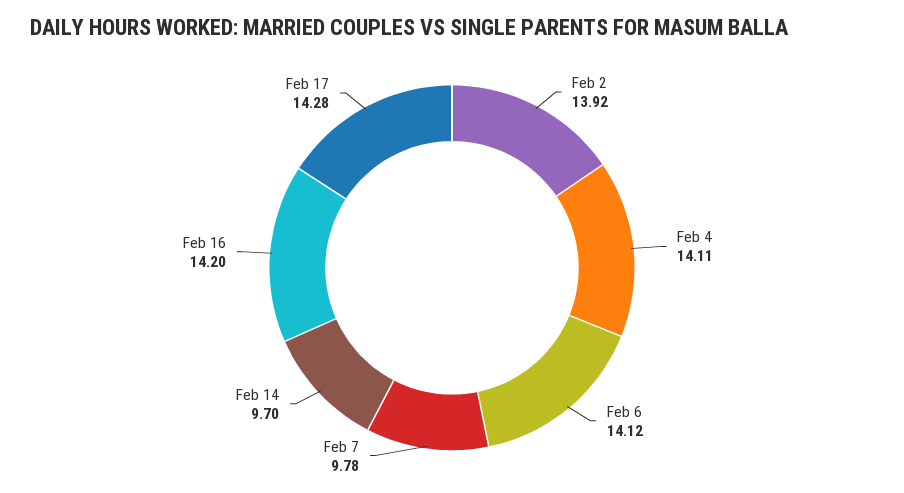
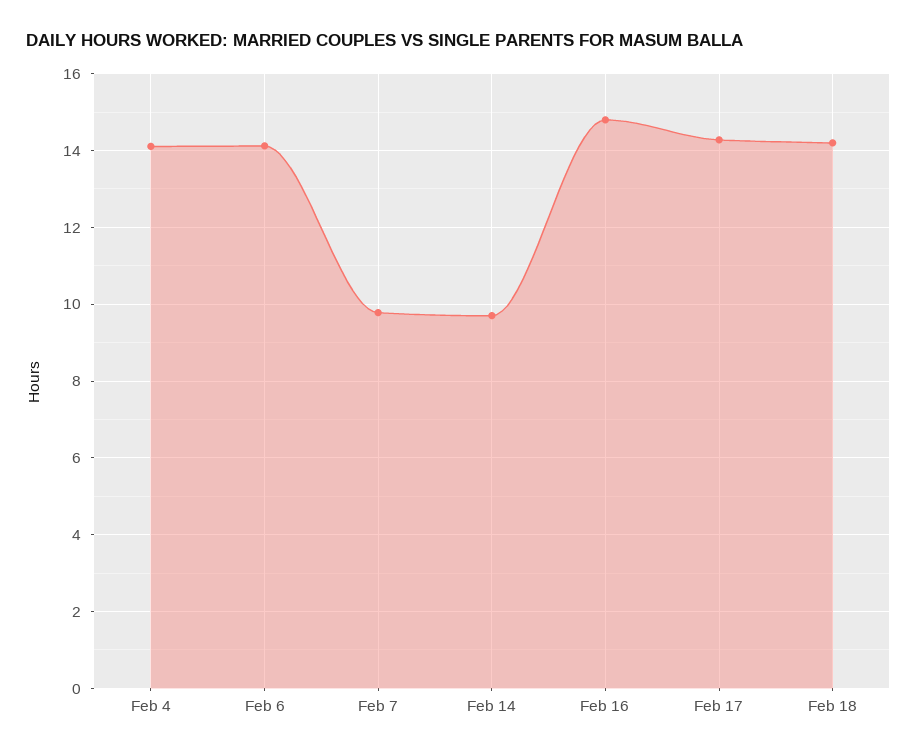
Feb 2: 13.92 -> none
Feb 16: 14.2 -> 14.8
Feb 18: none -> 14.2

